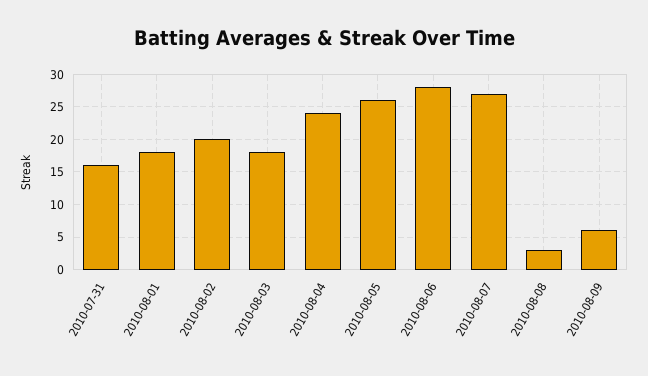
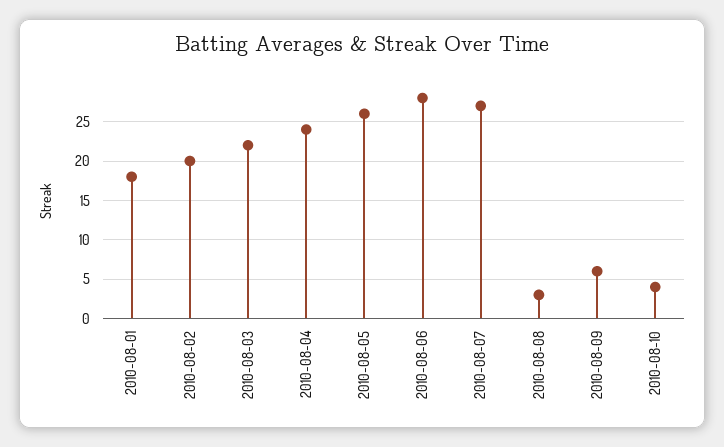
2010-07-31: 16 -> none
2010-08-03: 18 -> 22
2010-08-10: none -> 4

